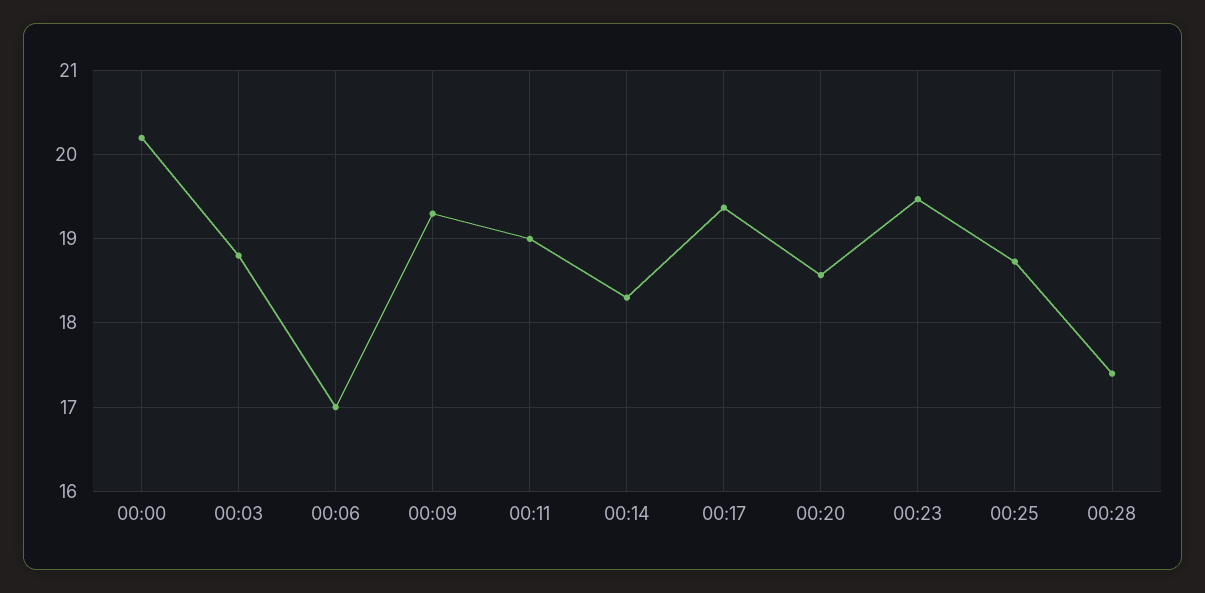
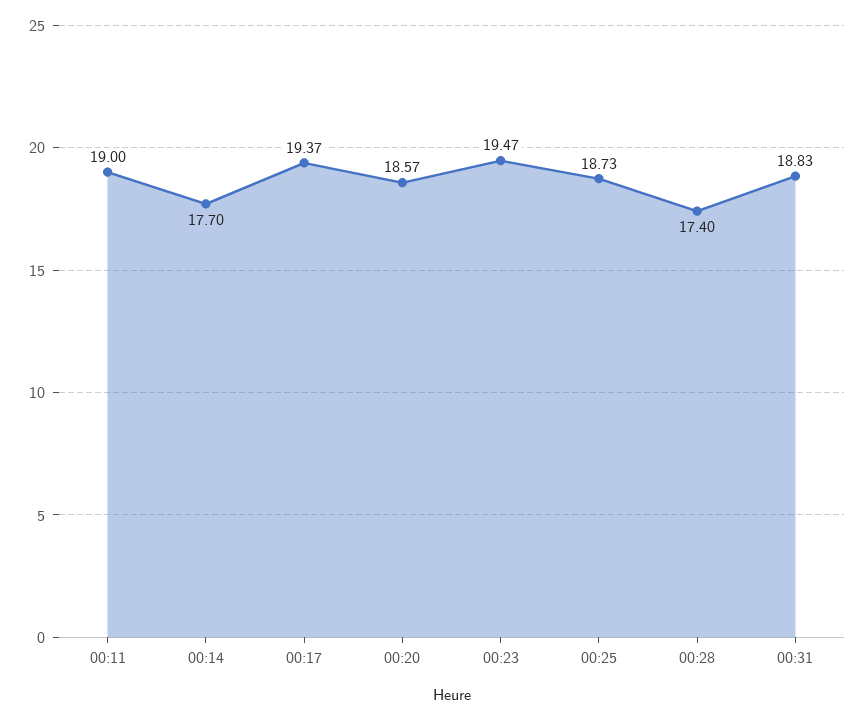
00:00: 20.2 -> none
00:03: 18.8 -> none
00:06: 17 -> none
00:09: 19.3 -> none
00:14: 18.3 -> 17.7
00:31: none -> 18.83

